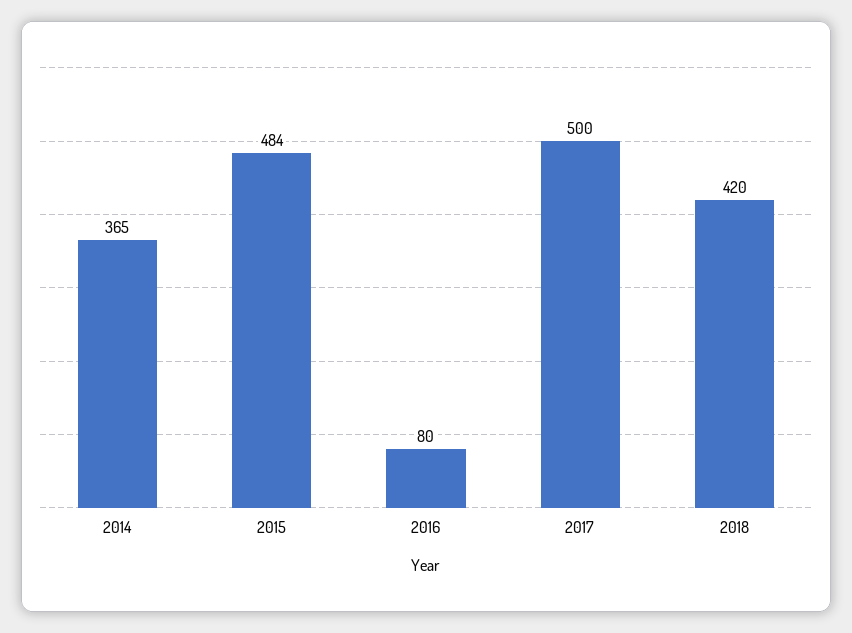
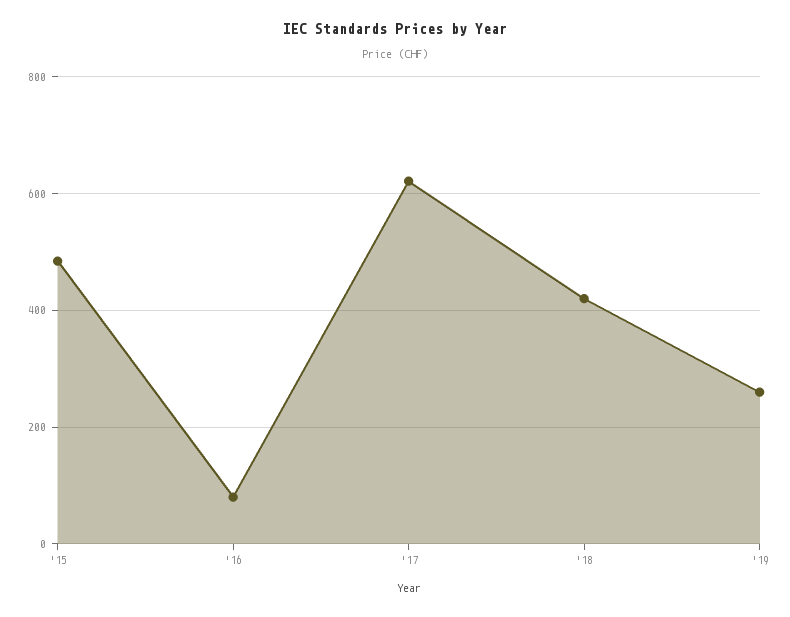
2014: 365 -> none
2017: 500 -> 620
'19: none -> 260

